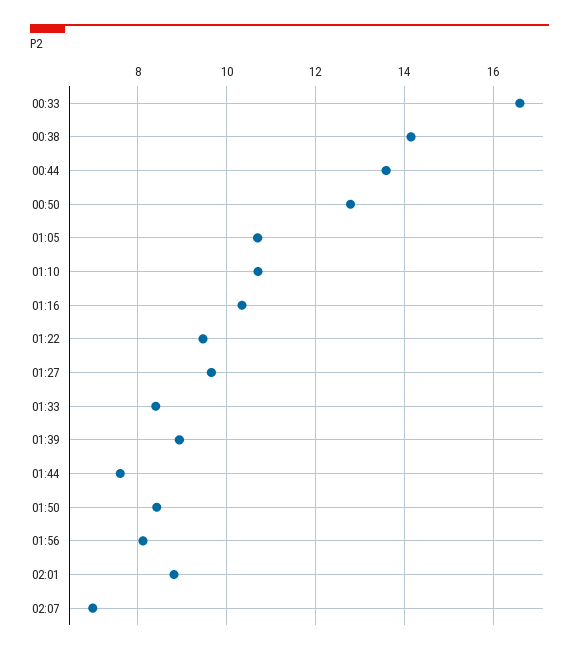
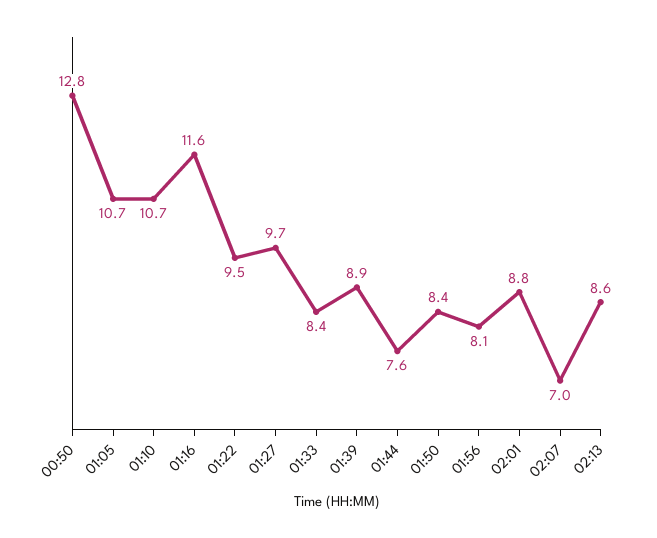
00:33: 16.6 -> none
00:38: 14.2 -> none
00:44: 13.6 -> none
01:16: 10.4 -> 11.6
02:13: none -> 8.6

